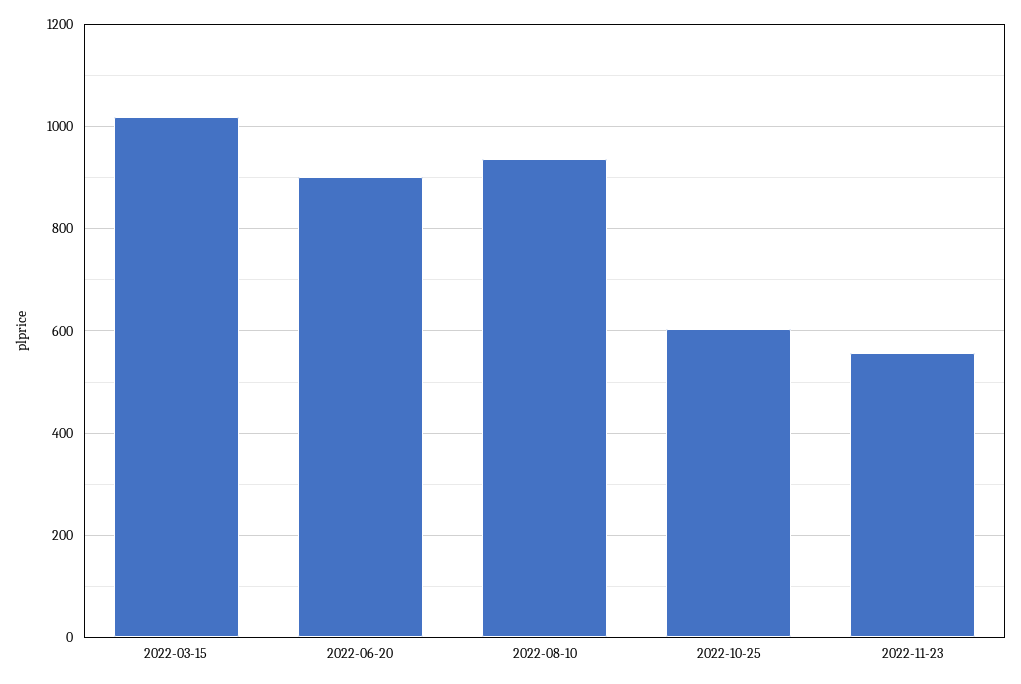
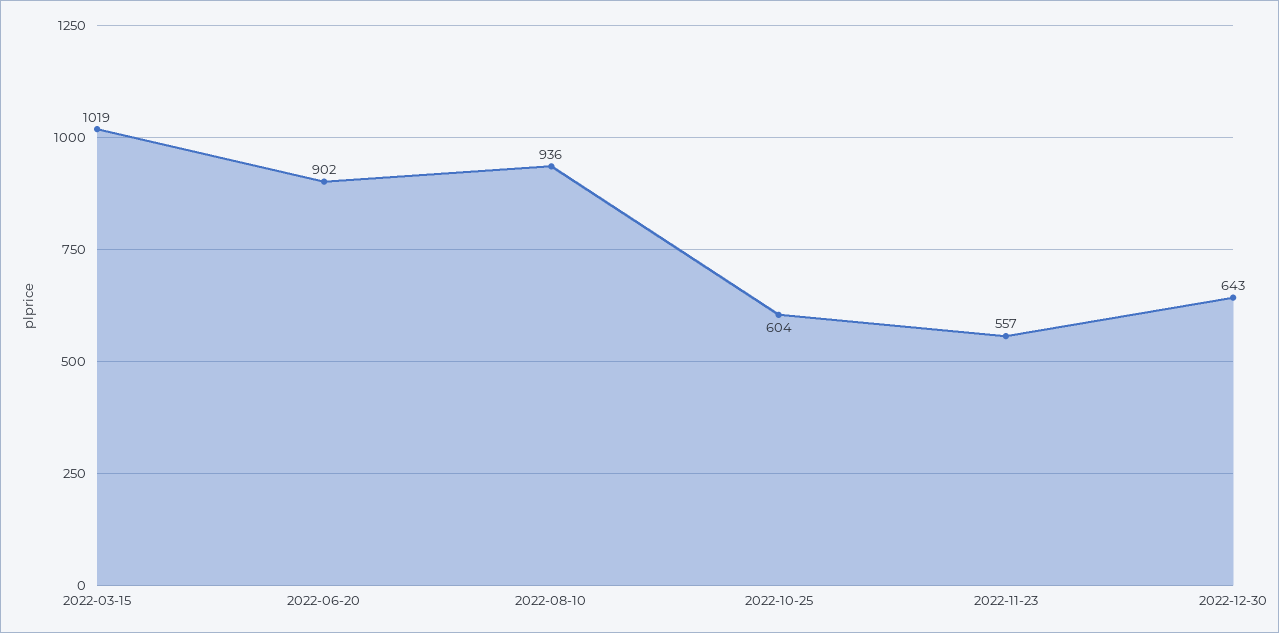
2022-12-30: none -> 643

